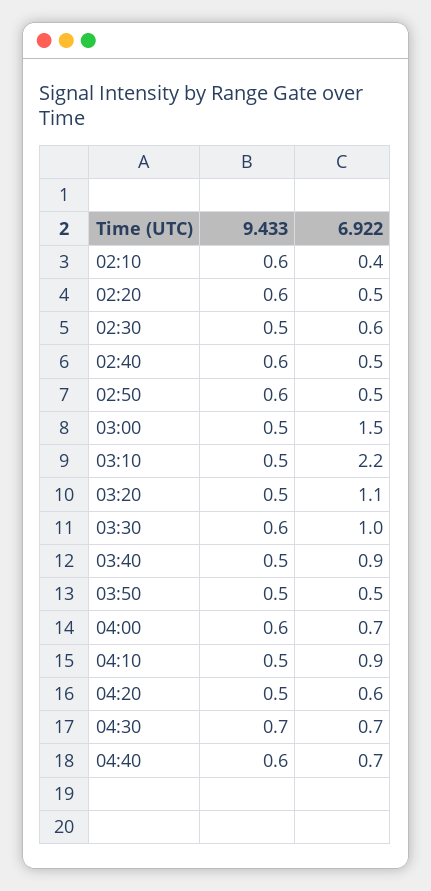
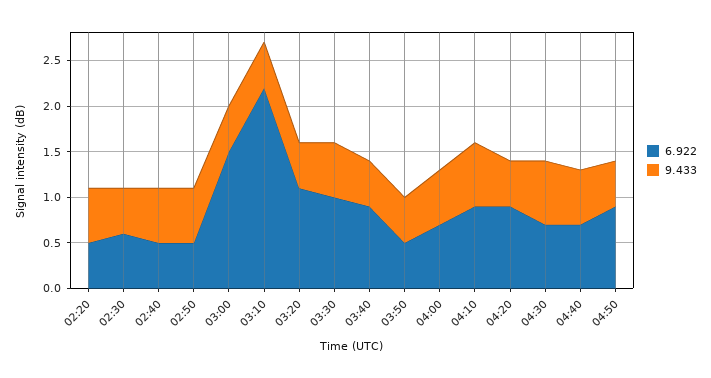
9.433, 02:10: 0.6 -> none
6.922, 02:10: 0.4 -> none
9.433, 04:10: 0.5 -> 0.7
6.922, 04:20: 0.6 -> 0.9
6.922, 04:50: none -> 0.9
9.433, 04:50: none -> 0.5

